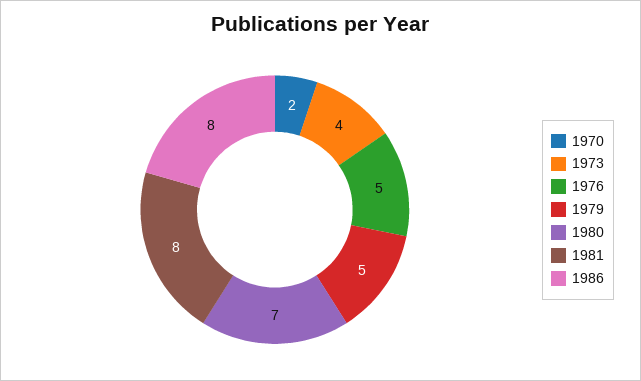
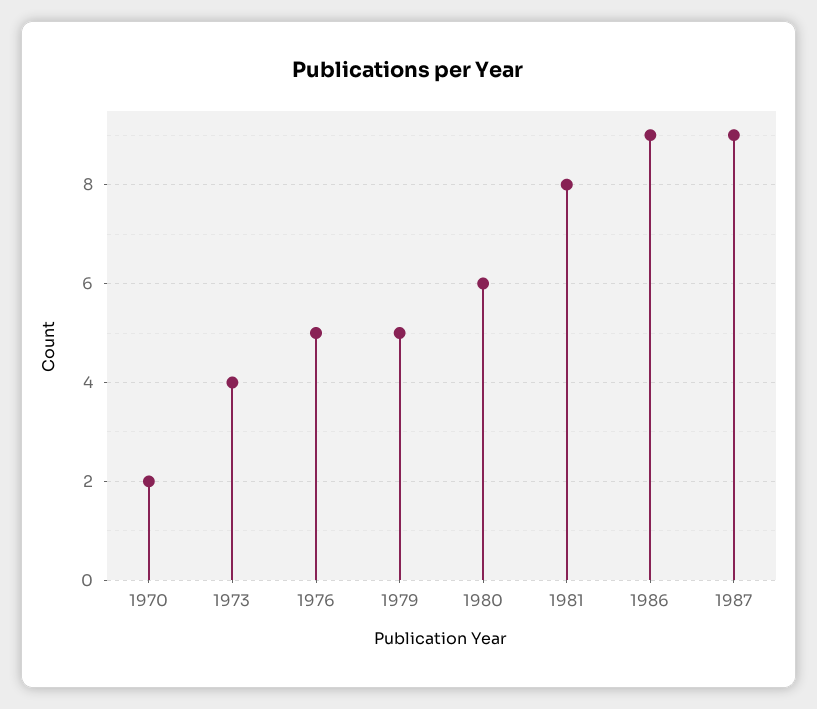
1980: 7 -> 6
1986: 8 -> 9
1987: none -> 9

